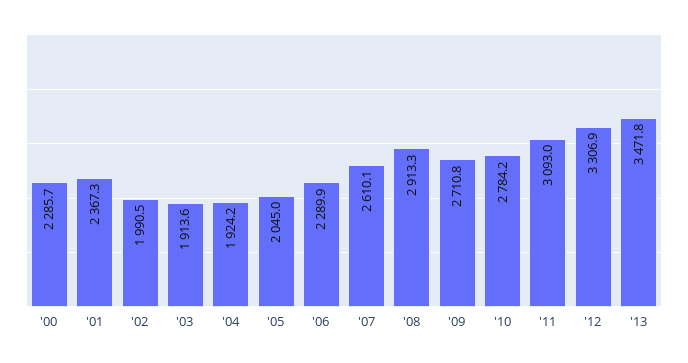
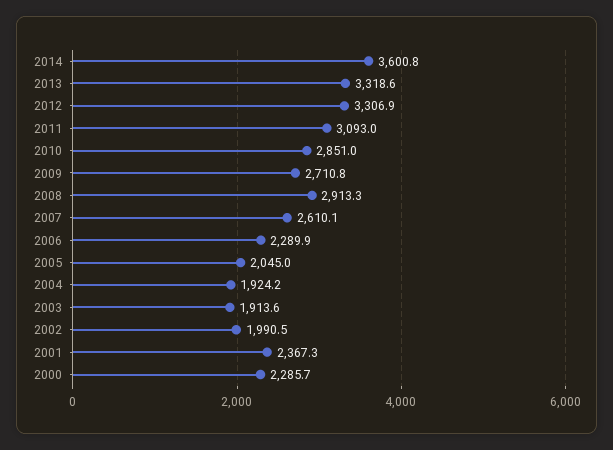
'10: 2784.2 -> 2851
'13: 3471.8 -> 3318.6
2014: none -> 3600.8

